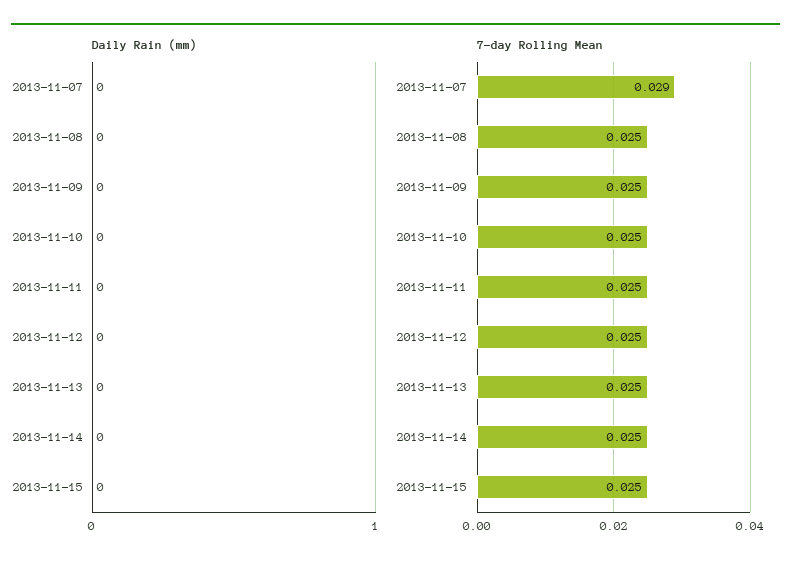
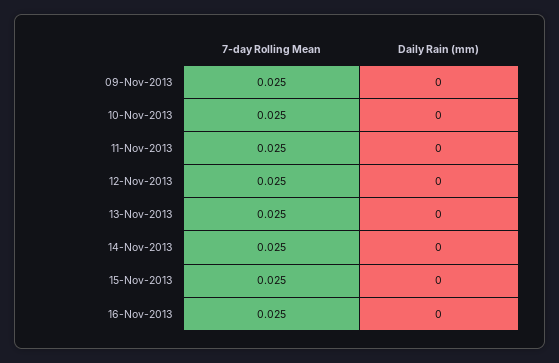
Daily Rain (mm), 2013-11-07: 0 -> none
Daily Rain (mm), 2013-11-08: 0 -> none
7-day Rolling Mean, 2013-11-07: 0.029 -> none
7-day Rolling Mean, 2013-11-08: 0.025 -> none
7-day Rolling Mean, 16-Nov-2013: none -> 0.025
Daily Rain (mm), 16-Nov-2013: none -> 0

